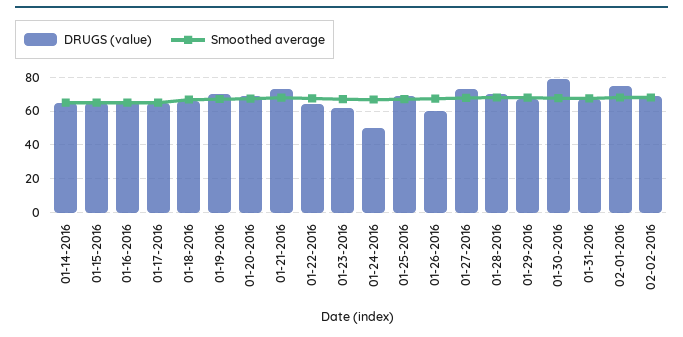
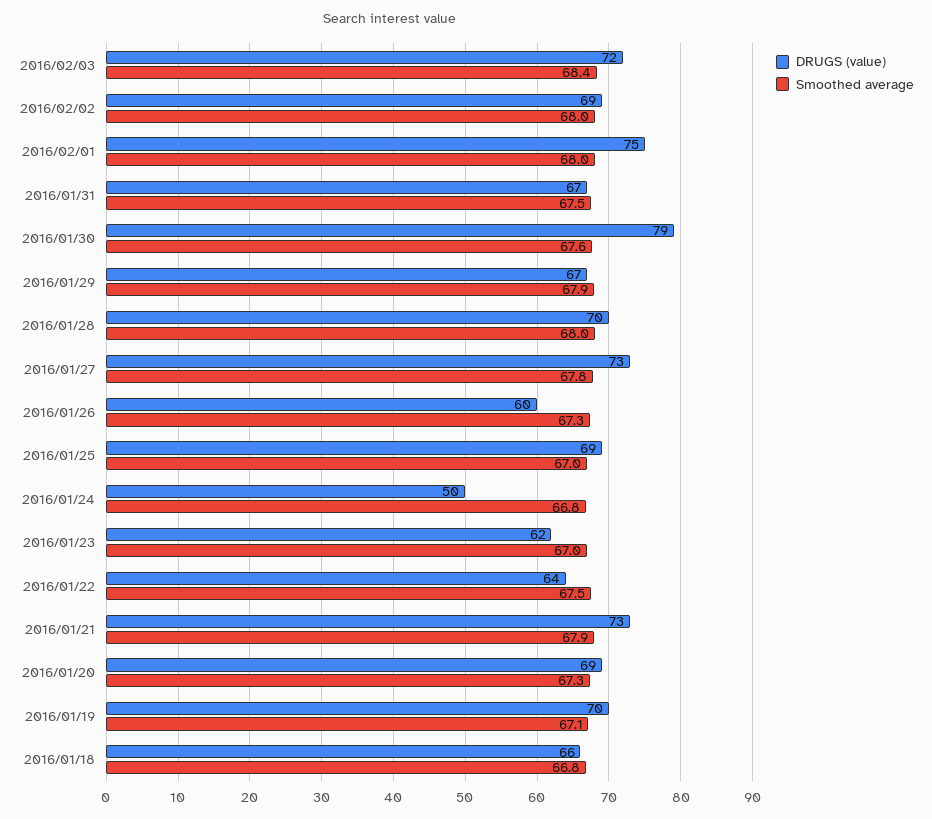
DRUGS (value), 01-14-2016: 65 -> none
Smoothed average, 01-14-2016: 65 -> none
DRUGS (value), 01-15-2016: 65 -> none
Smoothed average, 01-15-2016: 65 -> none
DRUGS (value), 01-16-2016: 65 -> none
Smoothed average, 01-16-2016: 65 -> none
DRUGS (value), 01-17-2016: 65 -> none
Smoothed average, 01-17-2016: 65 -> none
DRUGS (value), 2016/02/03: none -> 72
Smoothed average, 2016/02/03: none -> 68.4

